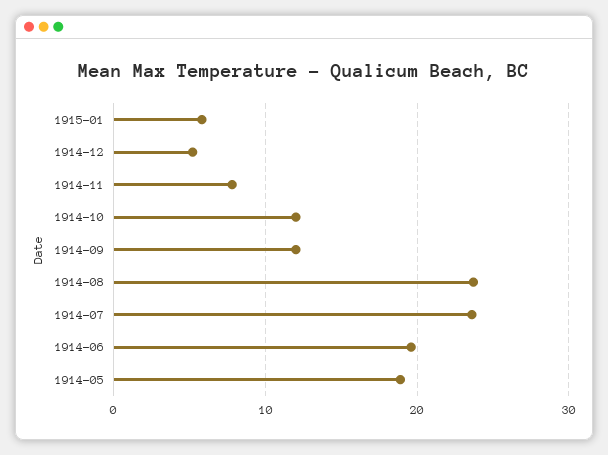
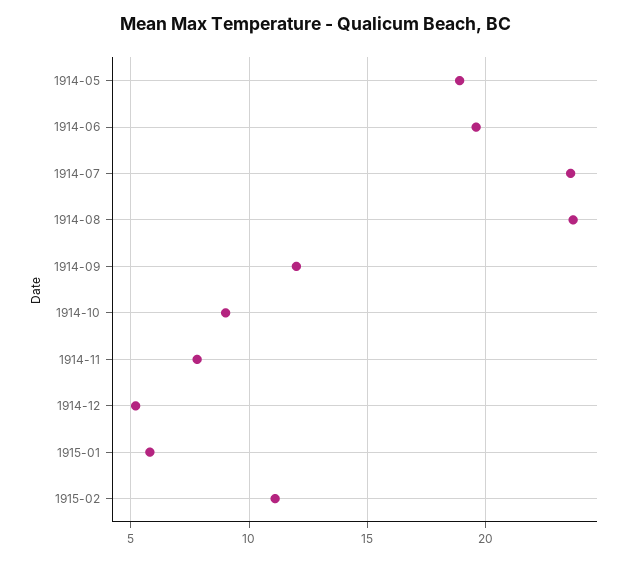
1914-10: 12 -> 9
1915-02: none -> 11

